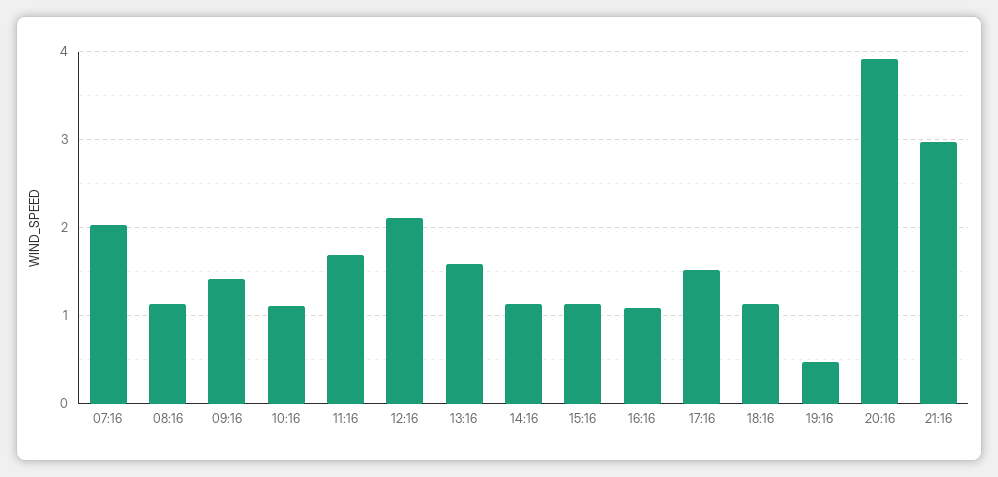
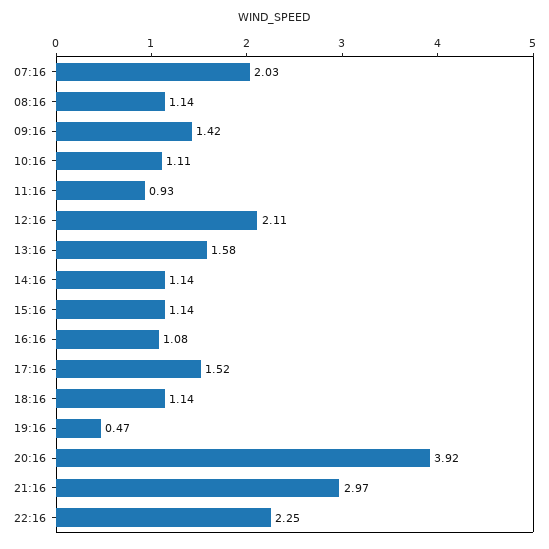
11:16: 1.7 -> 0.93
22:16: none -> 2.25

